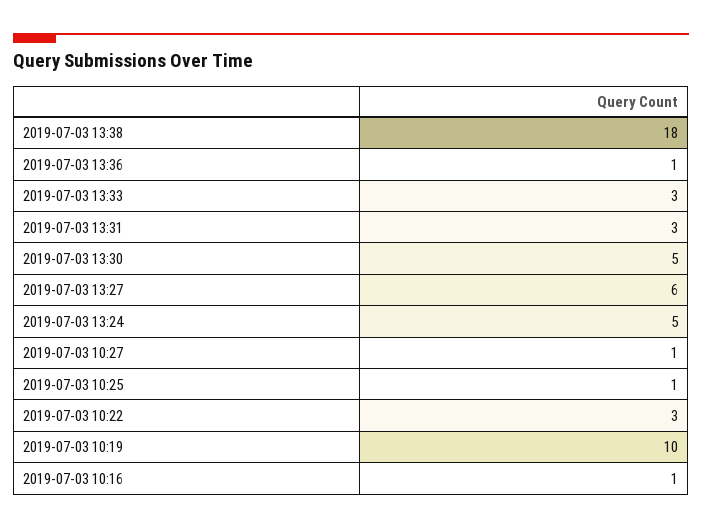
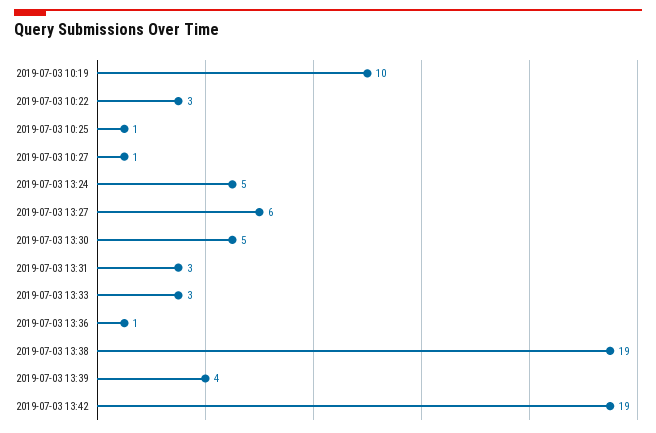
2019-07-03 13:38: 18 -> 19
2019-07-03 10:16: 1 -> none
2019-07-03 13:39: none -> 4
2019-07-03 13:42: none -> 19

